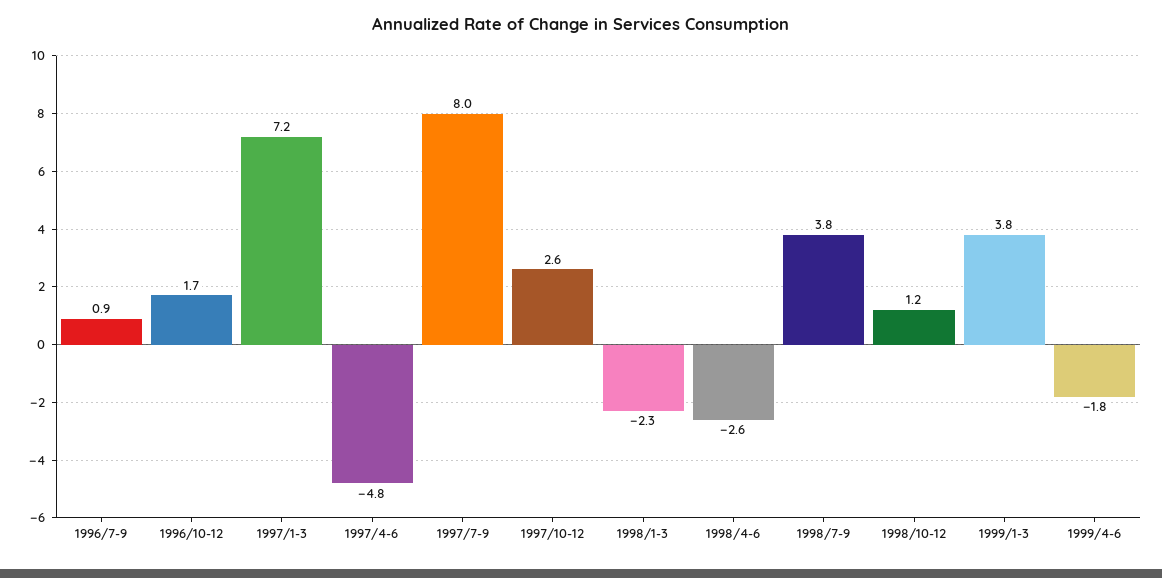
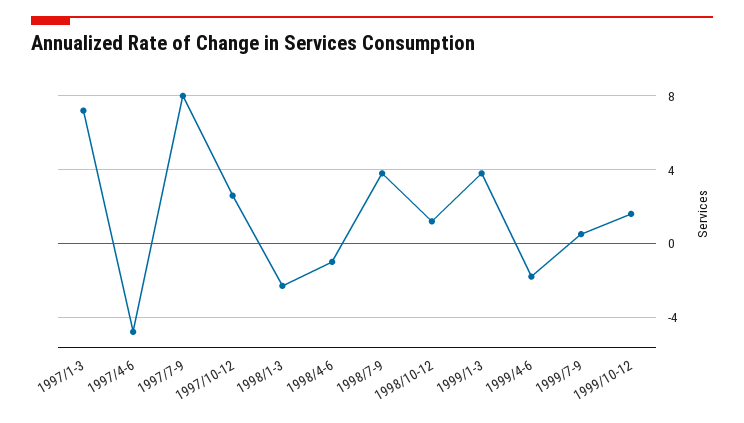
1996/7-9: 0.9 -> none
1996/10-12: 1.7 -> none
1998/4-6: -2.6 -> -1
1999/7-9: none -> 0.5
1999/10-12: none -> 1.5

